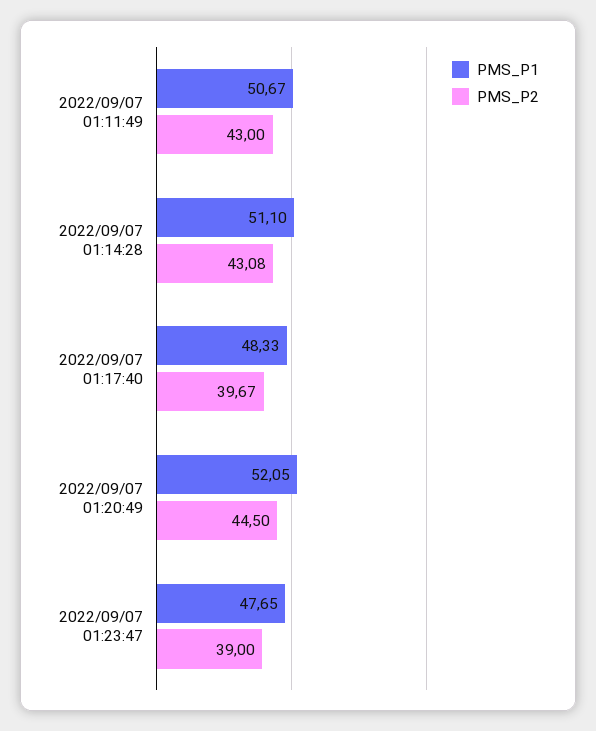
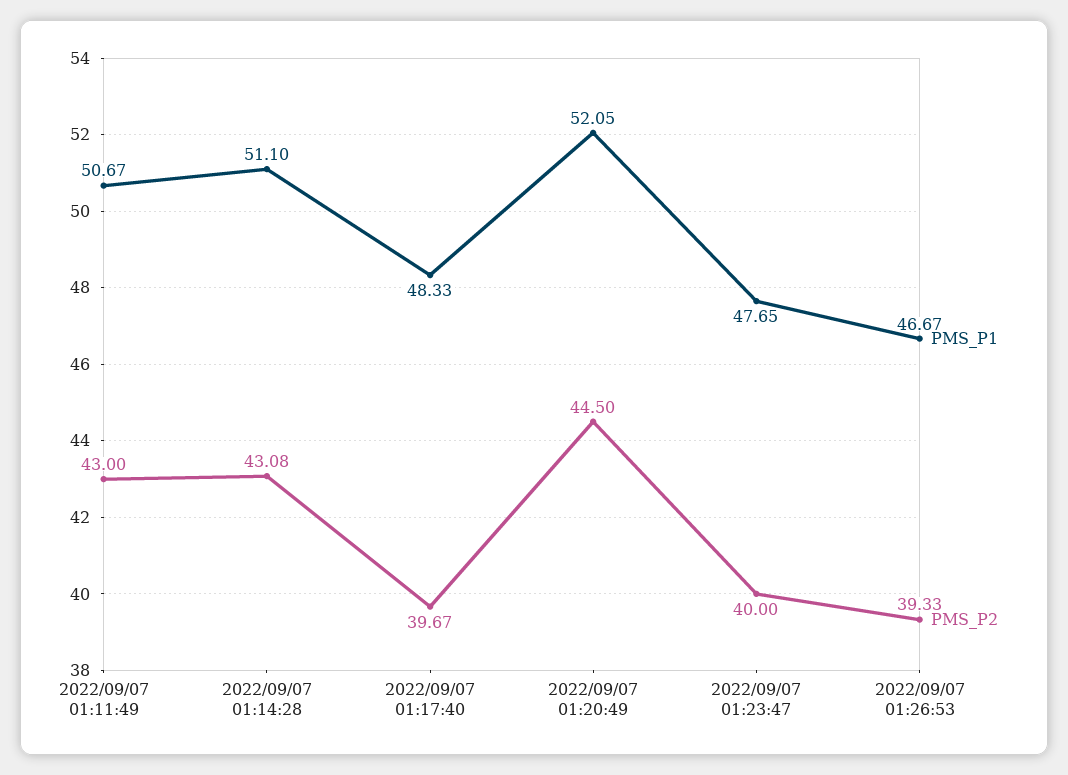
PMS_P2, 2022/09/07 01:23:47: 39 -> 40
PMS_P1, 2022/09/07 01:26:53: none -> 46.67
PMS_P2, 2022/09/07 01:26:53: none -> 39.33

